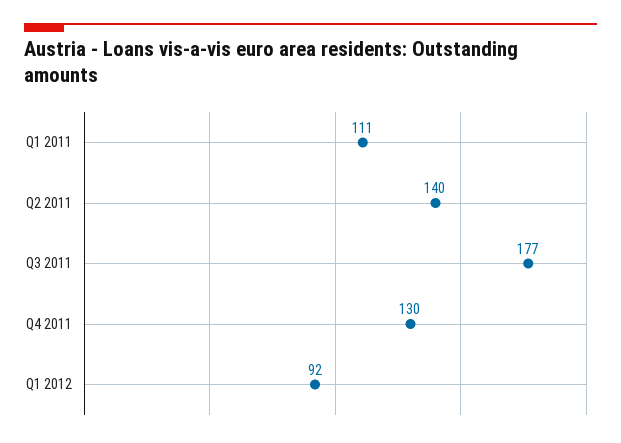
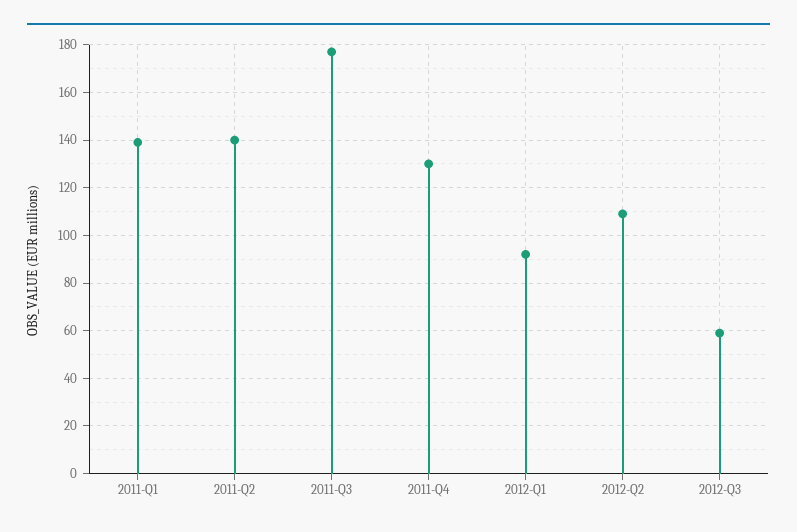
Q1 2011: 111 -> 140
2012-Q2: none -> 110
2012-Q3: none -> 60

